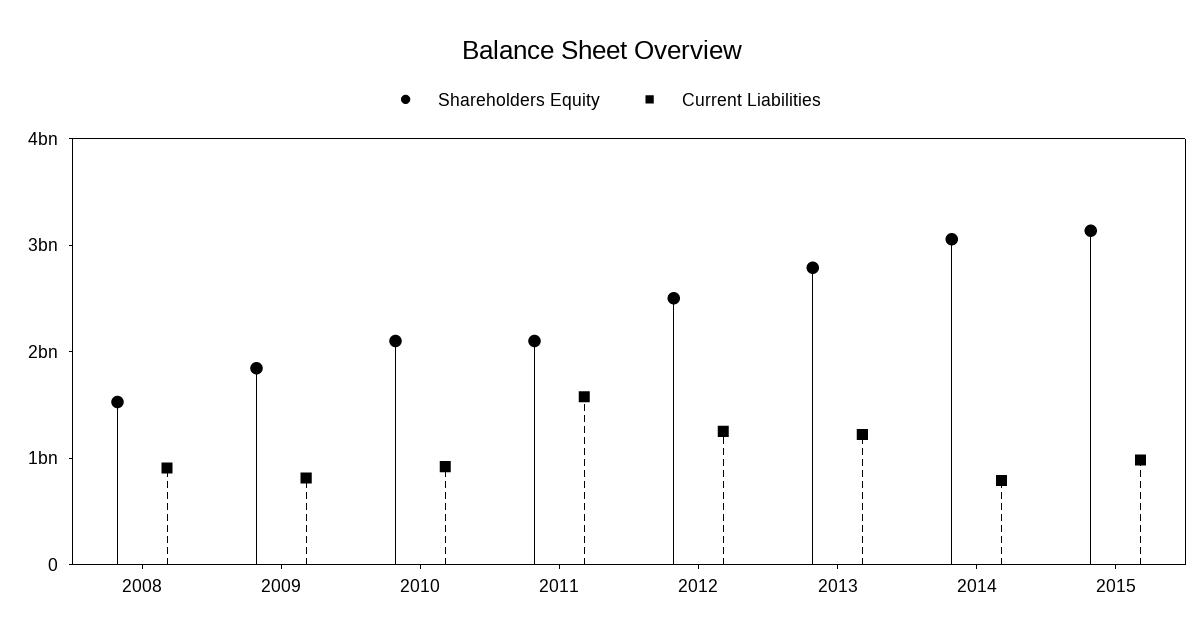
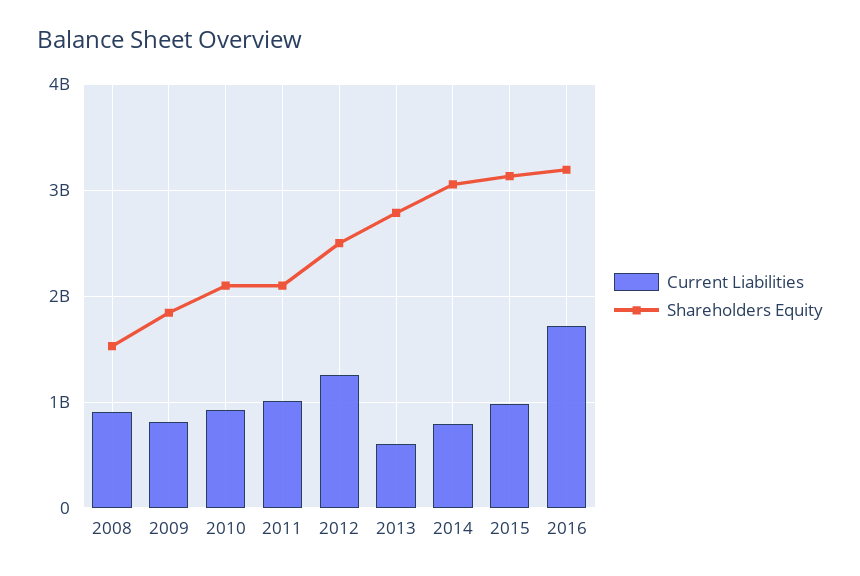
Current Liabilities, 2011: 1600000000 -> 1000000000
Current Liabilities, 2013: 1200000000 -> 600000000
Current Liabilities, 2016: none -> 1700000000
Shareholders Equity, 2016: none -> 3200000000

